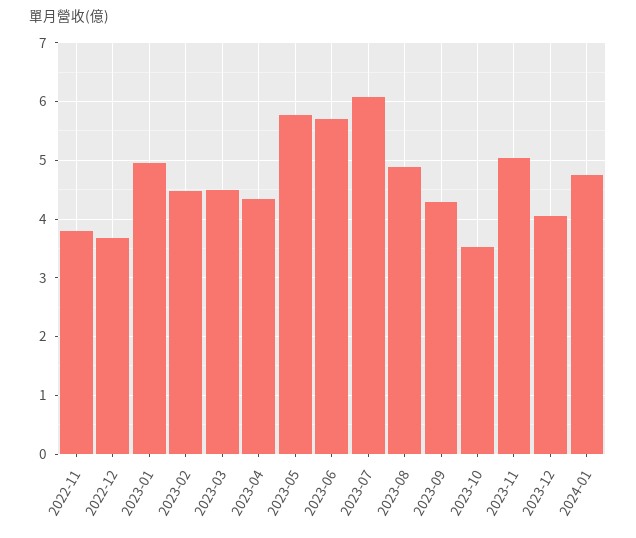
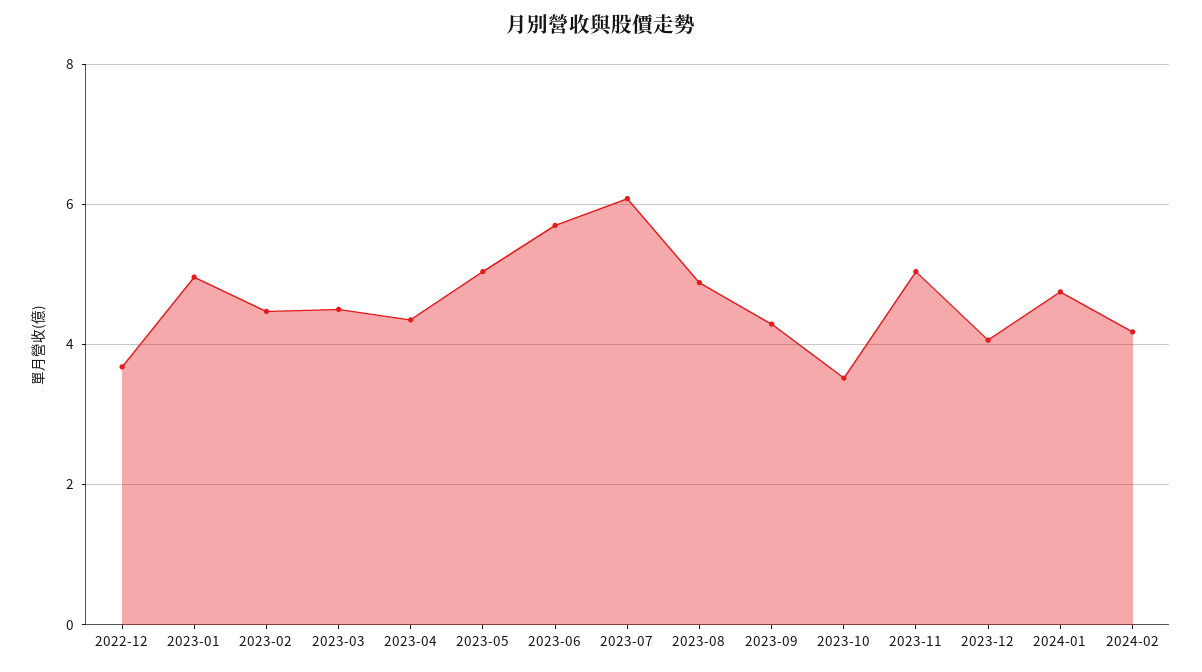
2022-11: 3.8 -> none
2023-05: 5.8 -> 5
2024-02: none -> 4.2

